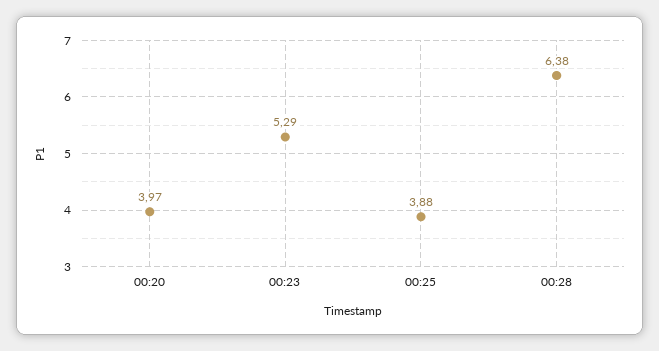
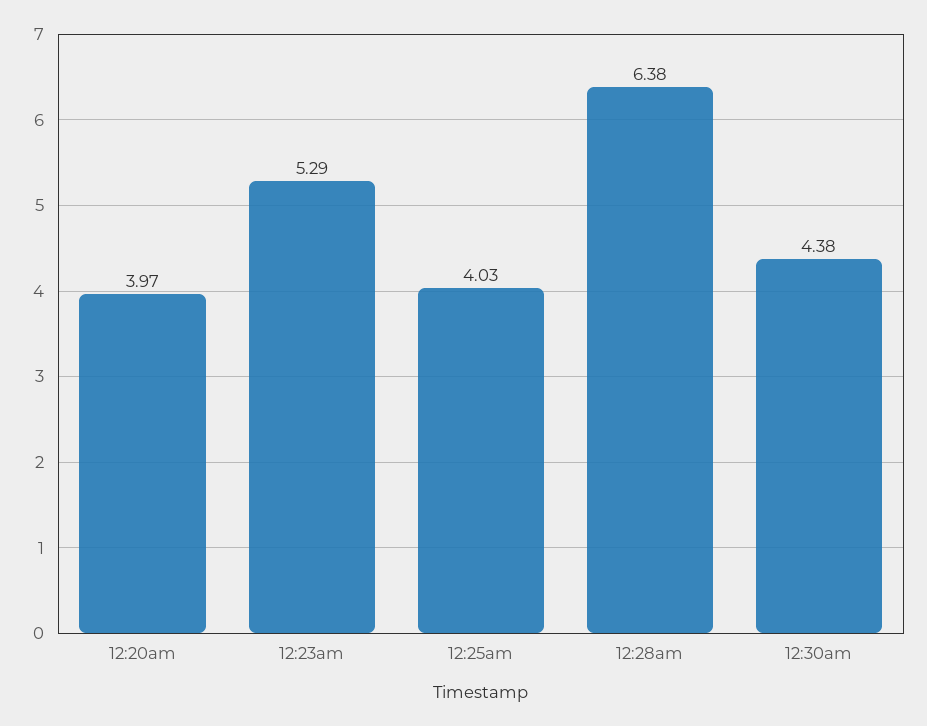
00:25: 3.88 -> 4.03
12:30am: none -> 4.38

